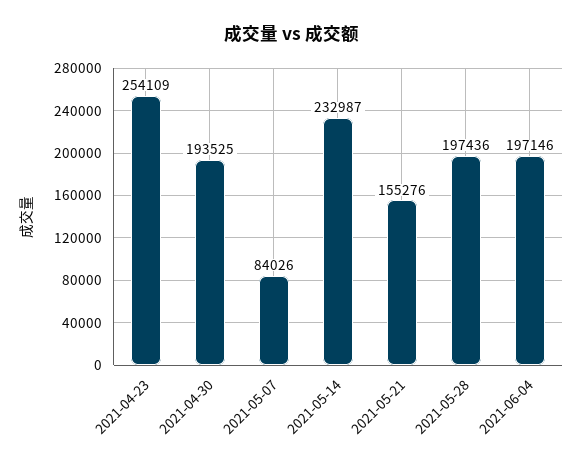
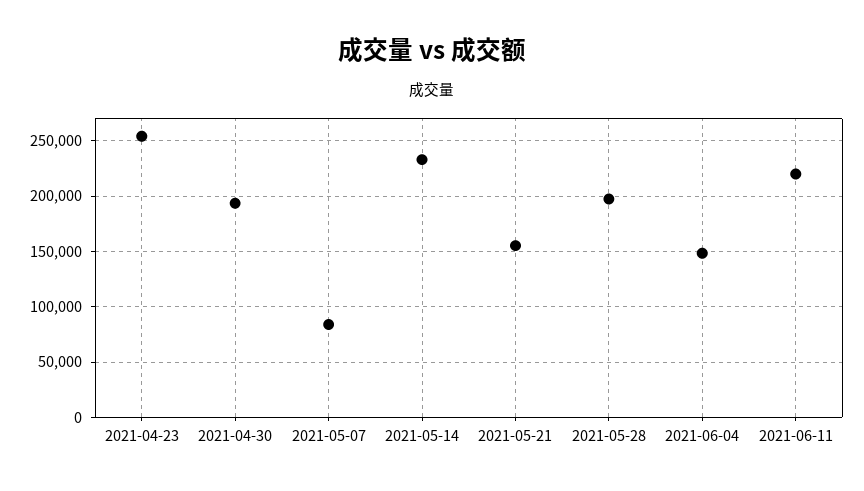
2021-06-04: 197146 -> 150000
2021-06-11: none -> 220000

